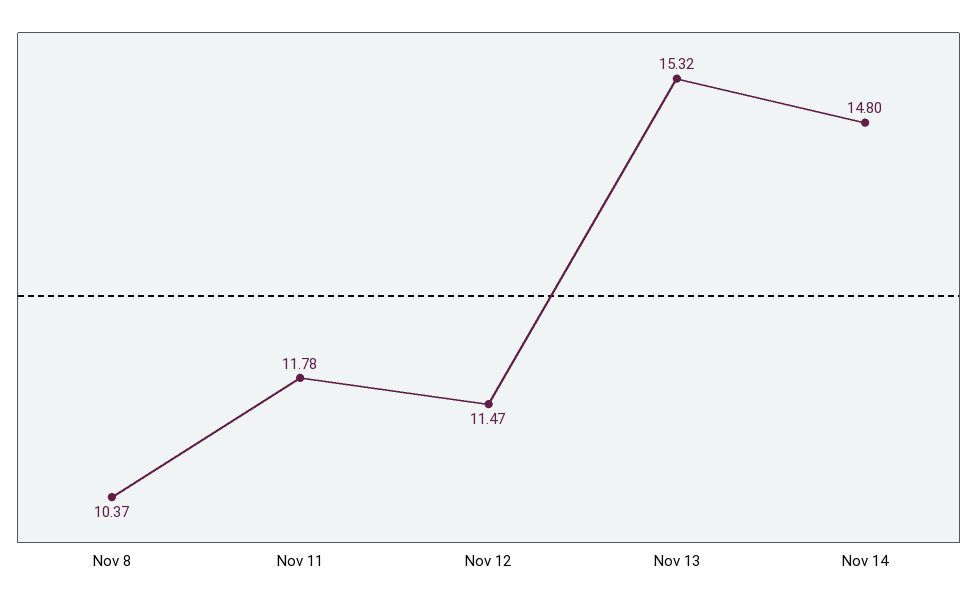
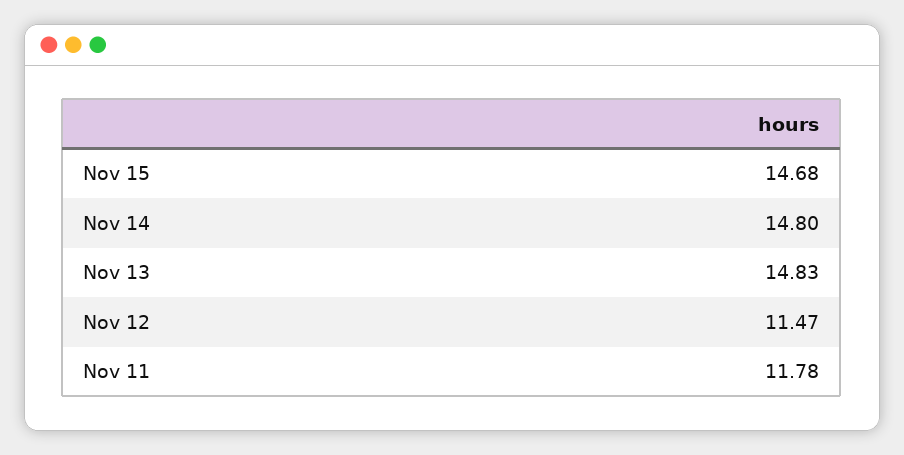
Nov 8: 10.37 -> none
Nov 13: 15.32 -> 14.83
Nov 15: none -> 14.68

